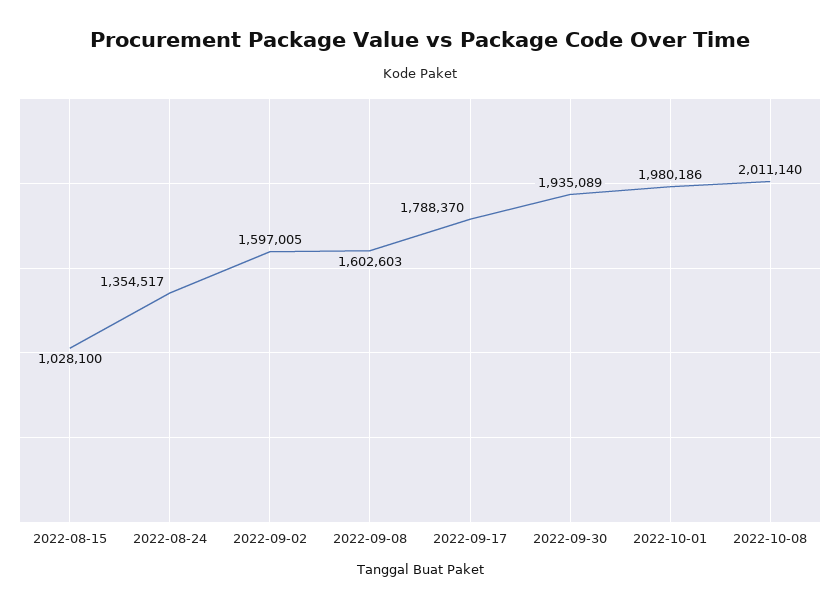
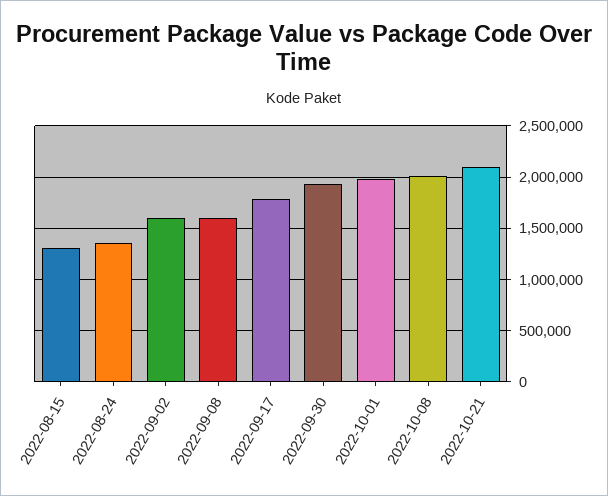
2022-08-15: 1028100 -> 1300000
2022-10-21: none -> 2100000

